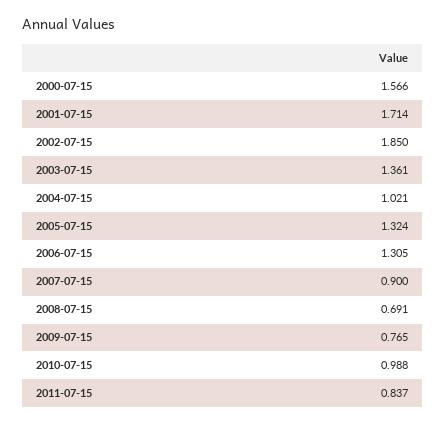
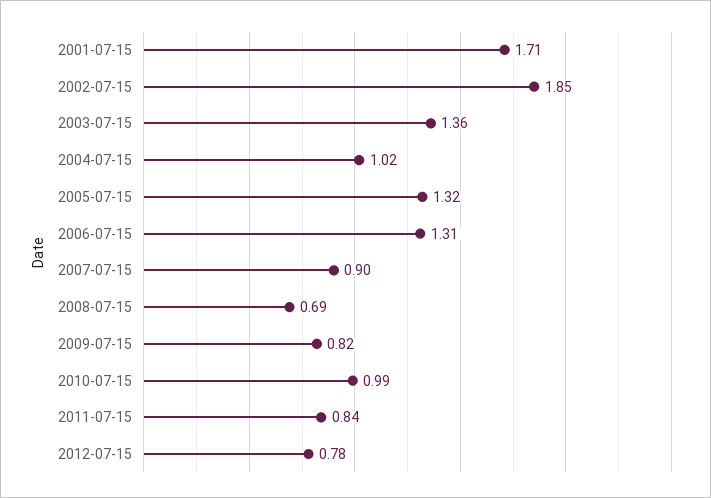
2000-07-15: 1.566 -> none
2009-07-15: 0.765 -> 0.82
2012-07-15: none -> 0.78

